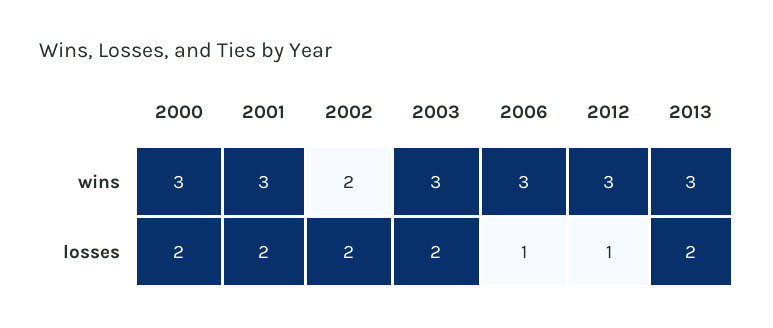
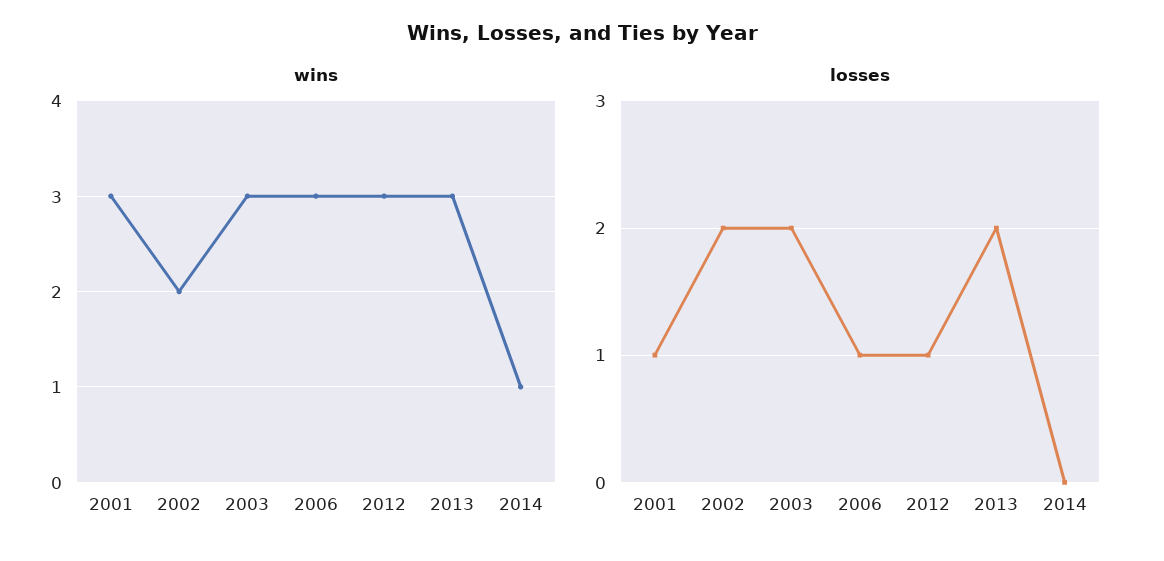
wins, 2000: 3 -> none
losses, 2000: 2 -> none
losses, 2001: 2 -> 1
wins, 2014: none -> 1
losses, 2014: none -> 0

